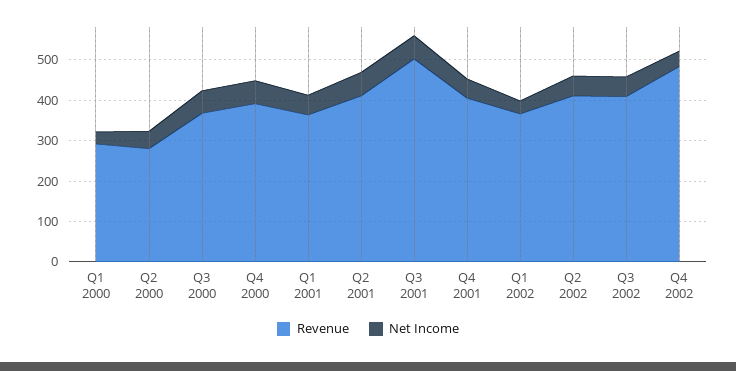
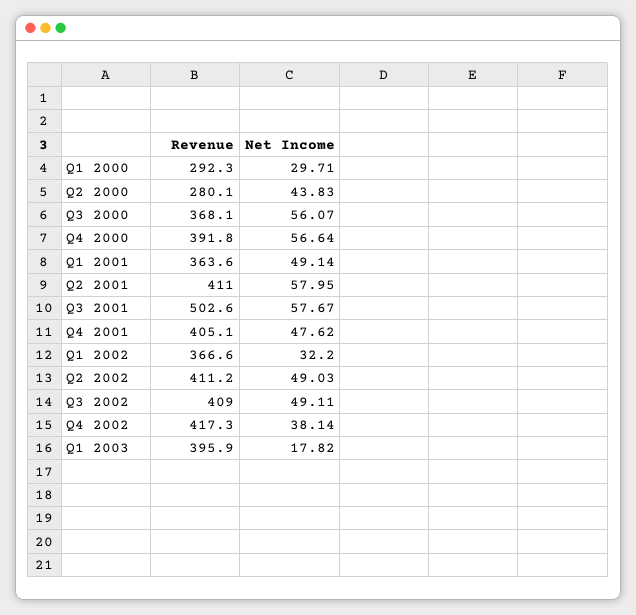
Revenue, Q4 2002: 480 -> 417.3
Revenue, Q1 2003: none -> 395.9
Net Income, Q1 2003: none -> 17.82

